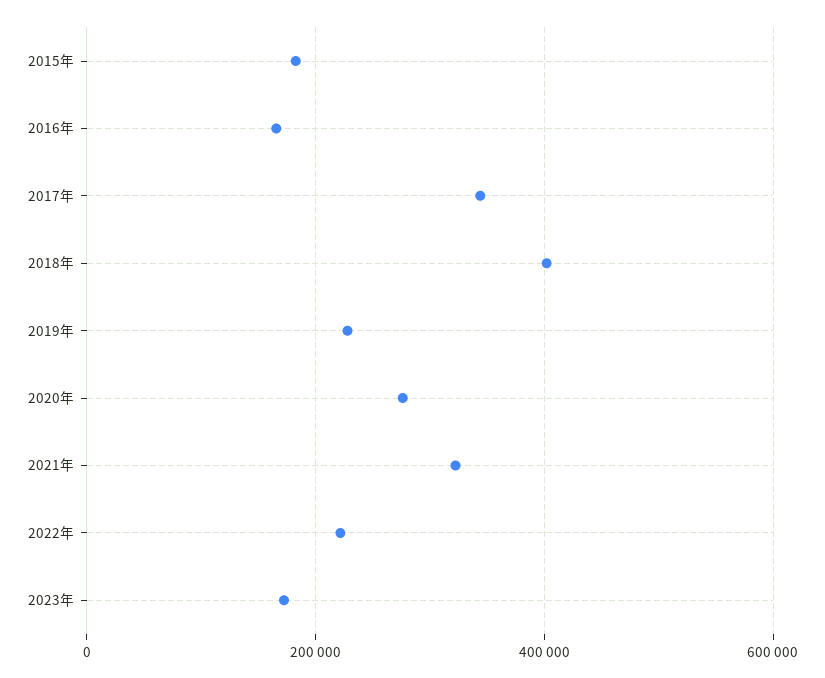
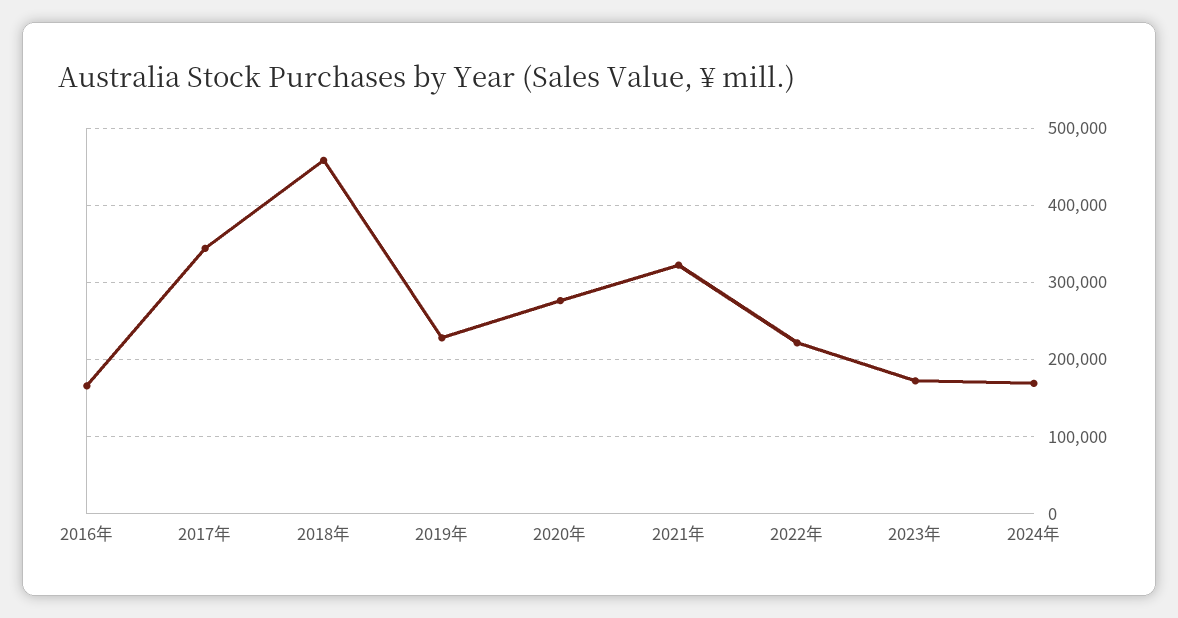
2015年: 180000 -> none
2018年: 400000 -> 460000
2024年: none -> 170000

